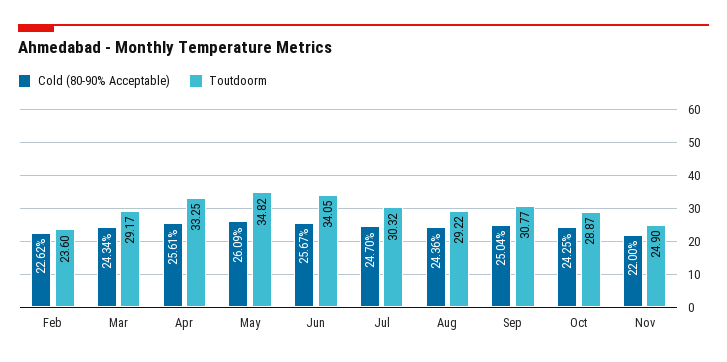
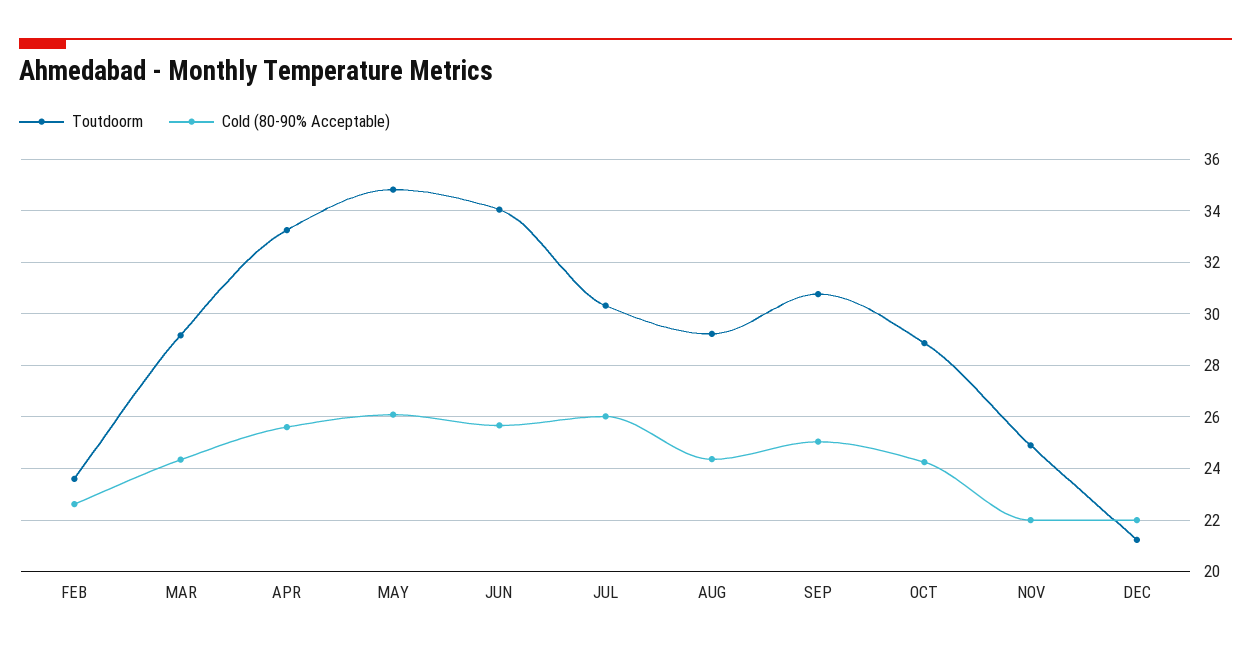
Cold (80-90% Acceptable), Jul: 24.7 -> 26
Toutdoorm, DEC: none -> 21.25
Cold (80-90% Acceptable), DEC: none -> 22

